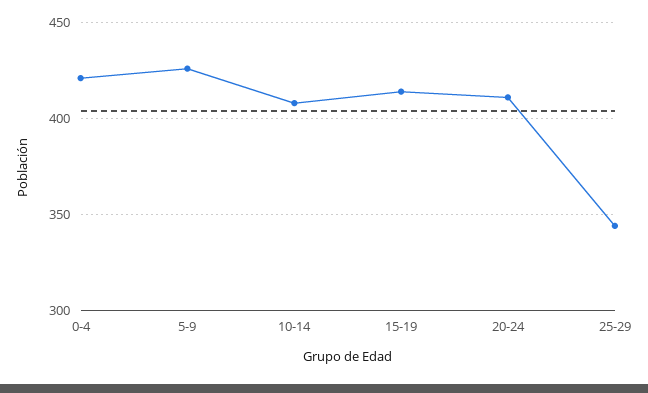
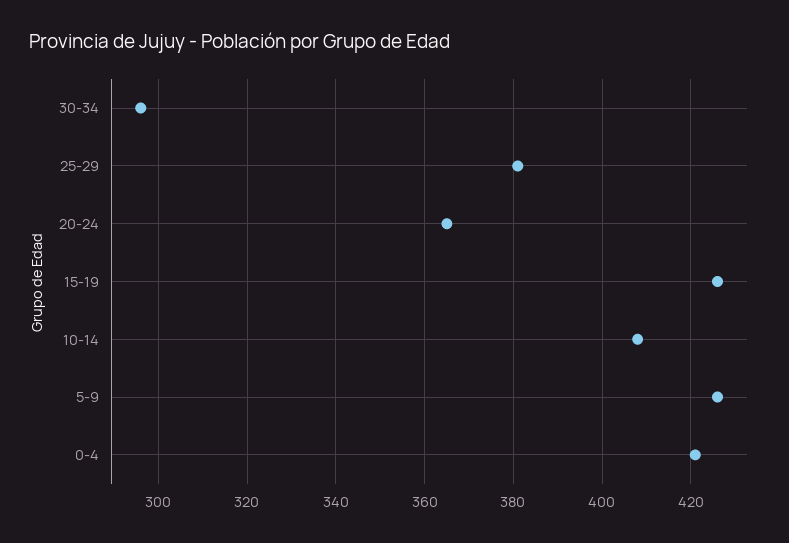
15-19: 415 -> 425
20-24: 410 -> 365
25-29: 345 -> 380
30-34: none -> 295

